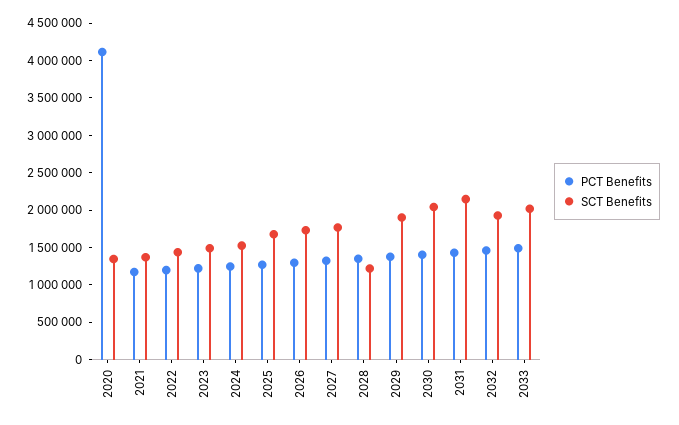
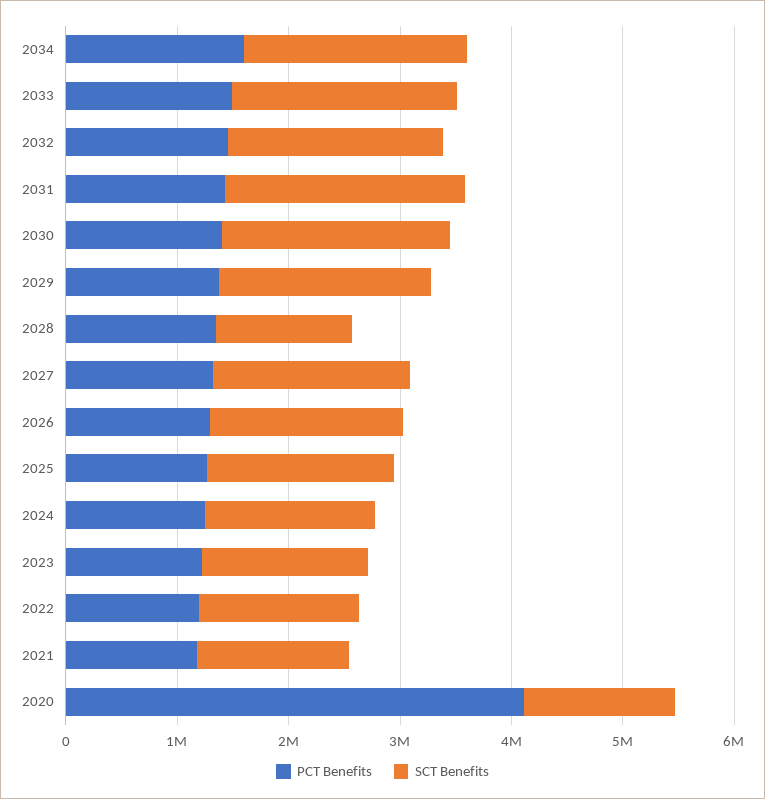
PCT Benefits, 2034: none -> 1600000
SCT Benefits, 2034: none -> 2000000

